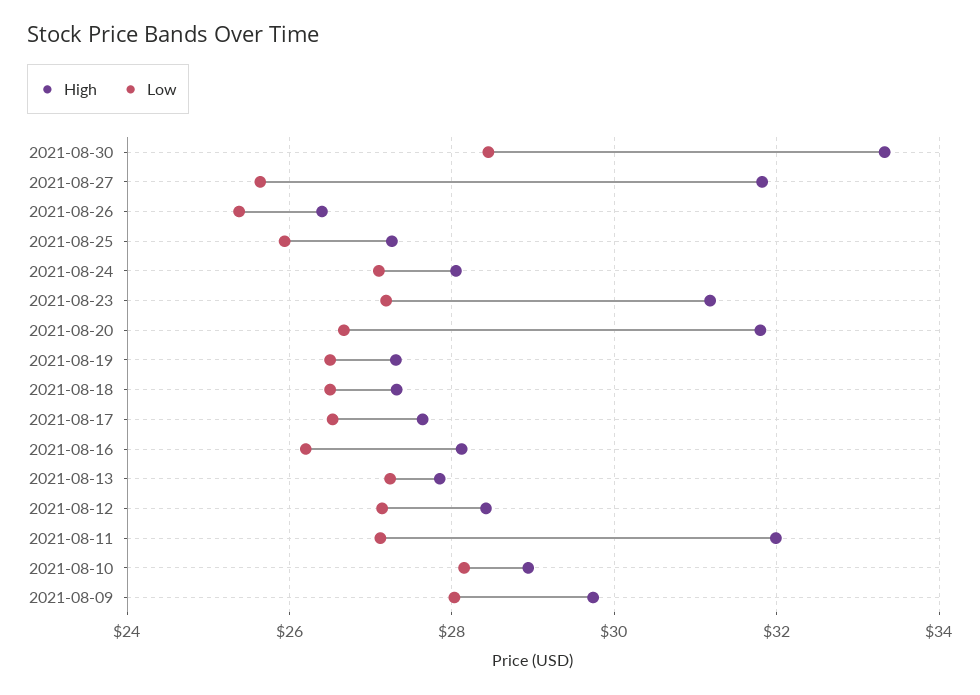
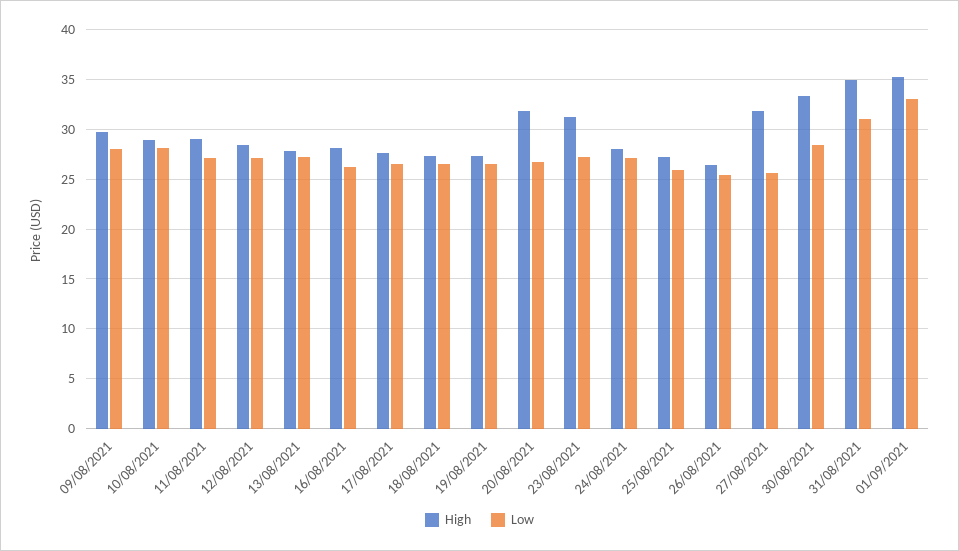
High, 2021-08-11: 32 -> 29
High, 31/08/2021: none -> 35
Low, 31/08/2021: none -> 31
High, 01/09/2021: none -> 35
Low, 01/09/2021: none -> 33

